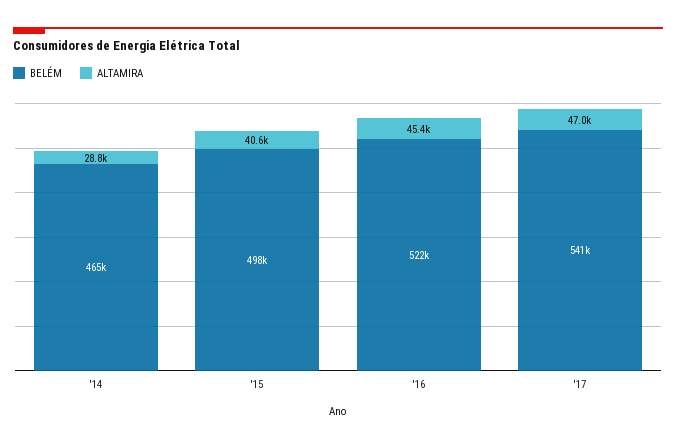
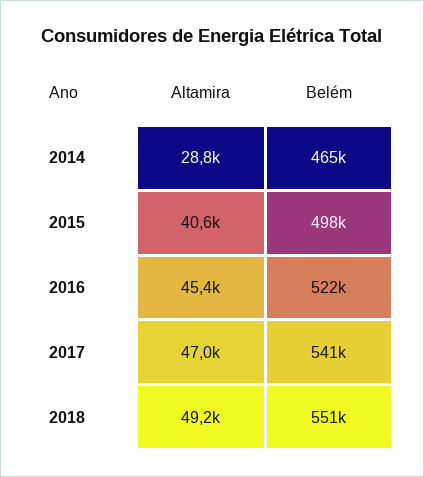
ALTAMIRA, 2018: none -> 49200
BELÉM, 2018: none -> 551000

